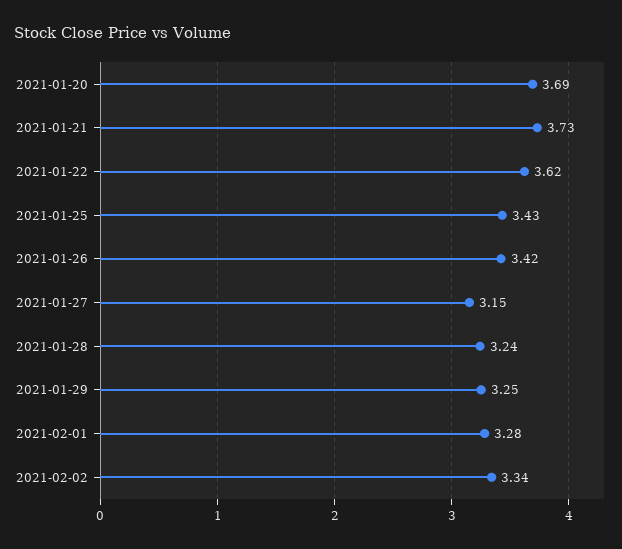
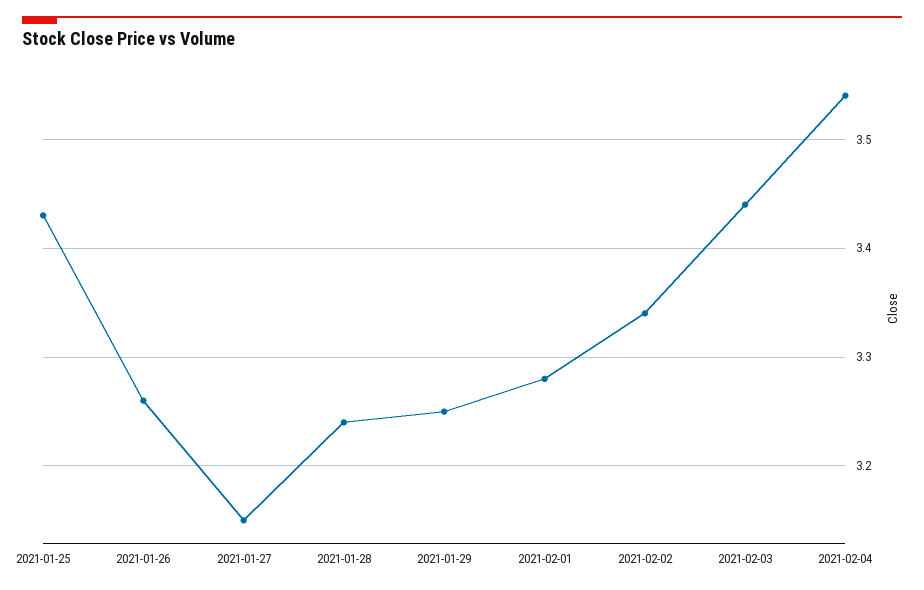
2021-01-20: 3.69 -> none
2021-01-21: 3.73 -> none
2021-01-22: 3.62 -> none
2021-01-26: 3.42 -> 3.26
2021-02-03: none -> 3.44
2021-02-04: none -> 3.54

